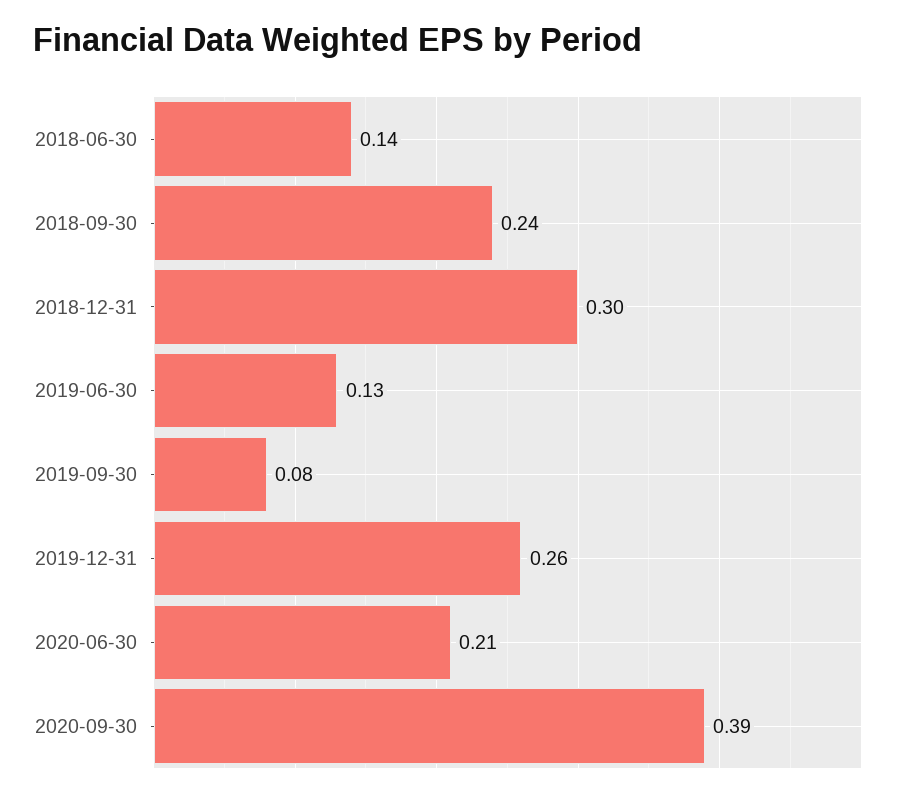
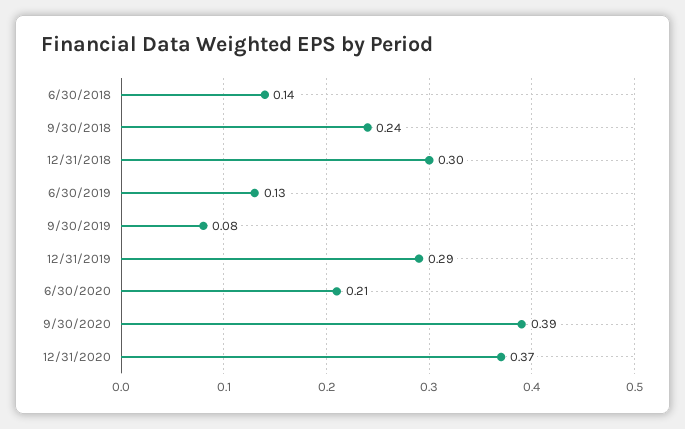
2019-12-31: 0.26 -> 0.29
12/31/2020: none -> 0.37

